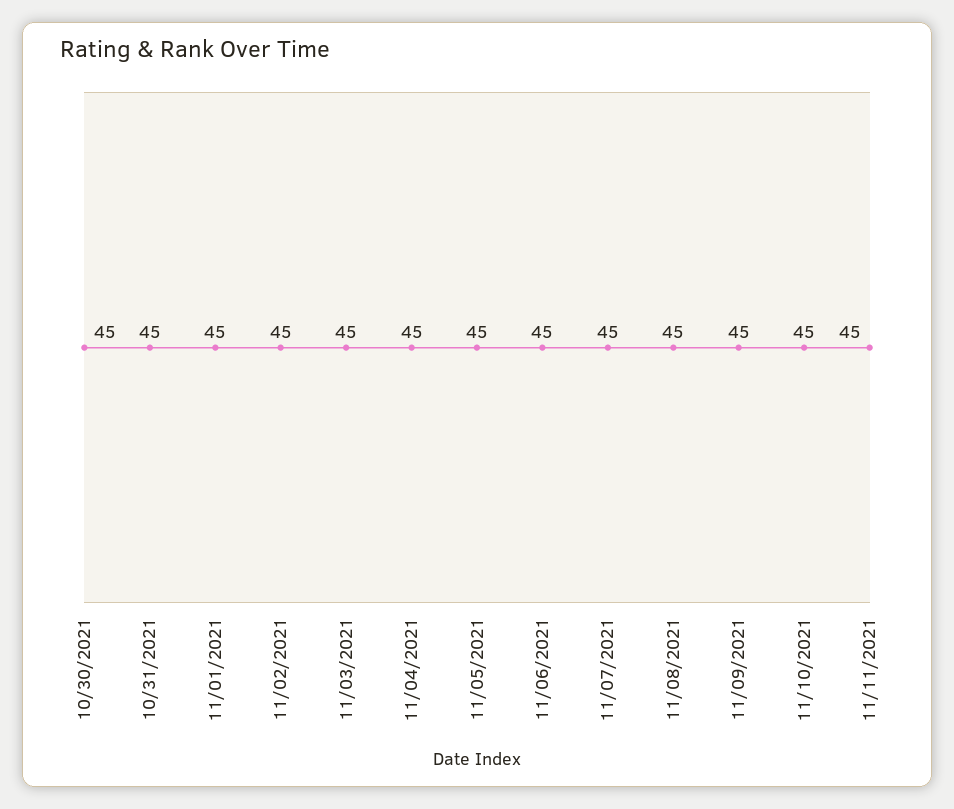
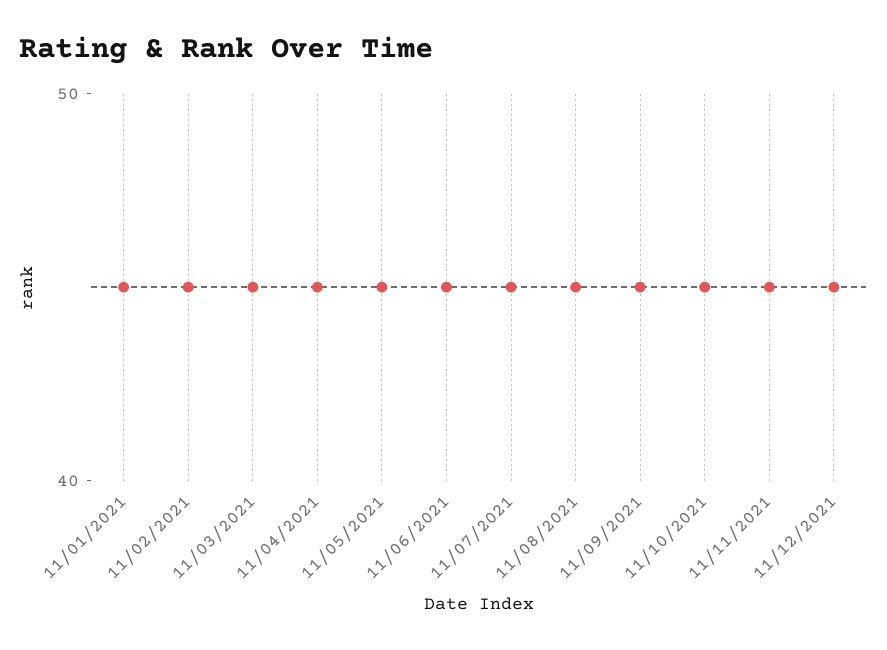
10/30/2021: 45 -> none
10/31/2021: 45 -> none
11/12/2021: none -> 45

